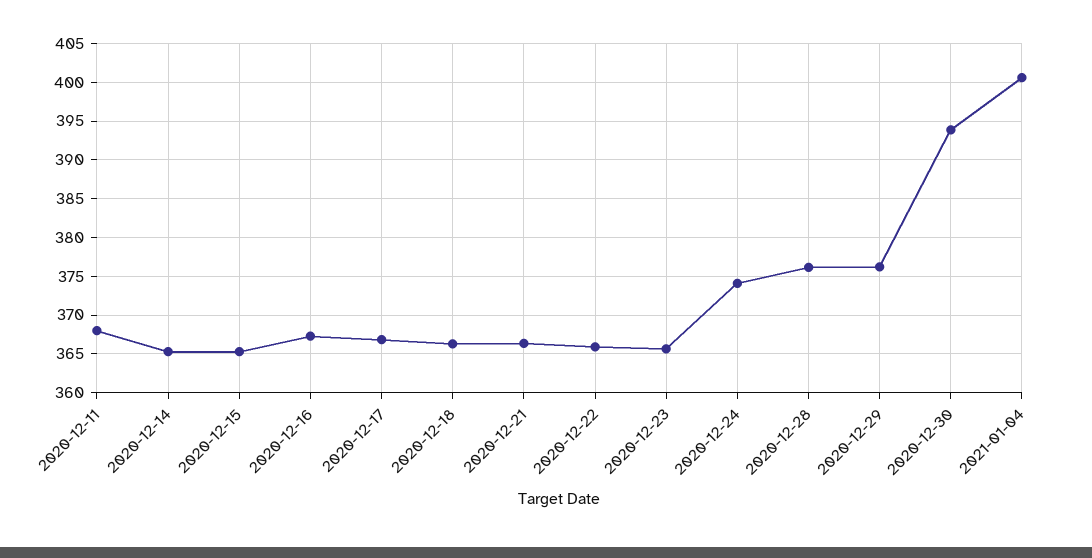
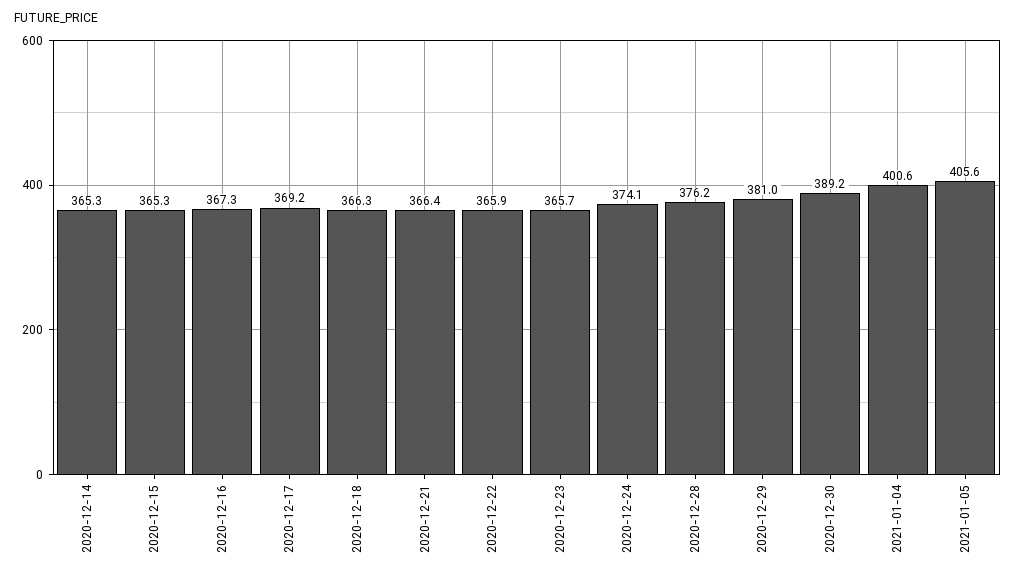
2020-12-11: 368 -> none
2020-12-17: 367 -> 369.2
2020-12-29: 376 -> 381
2020-12-30: 394 -> 389.2
2021-01-05: none -> 405.6

